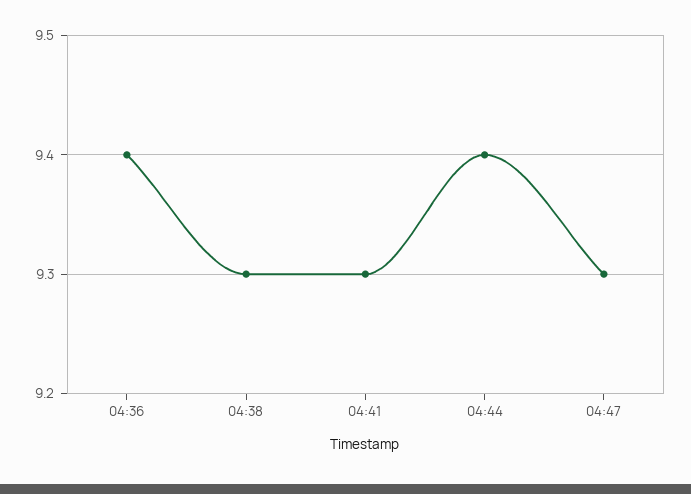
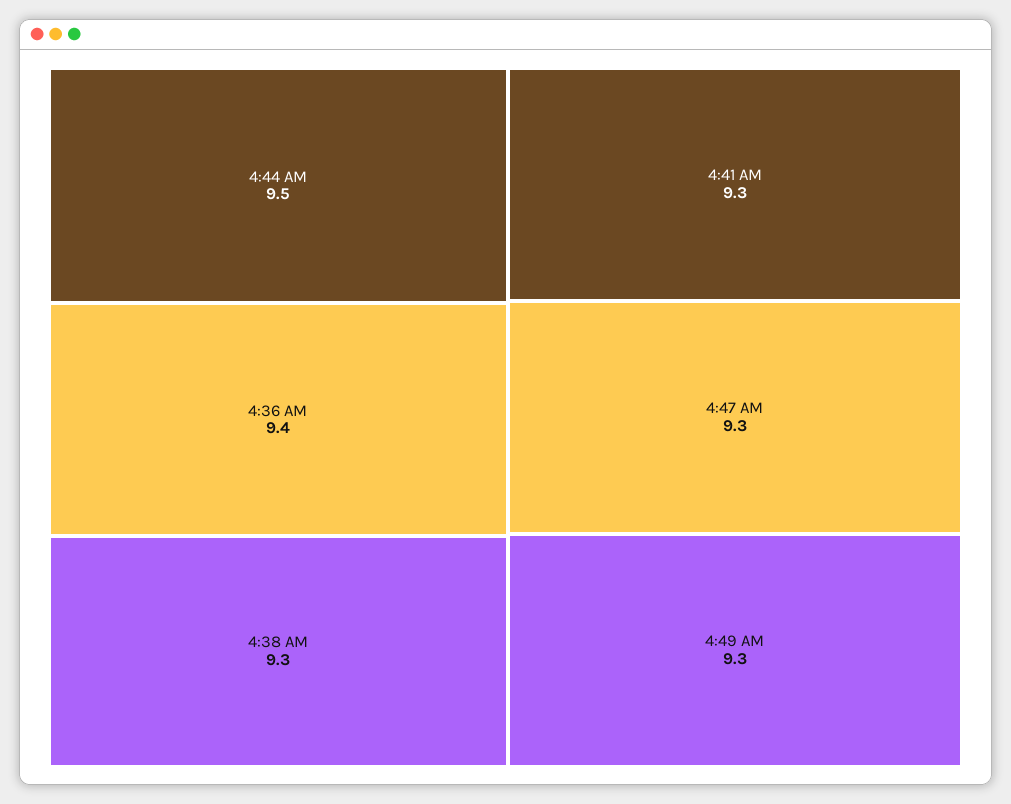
04:44: 9.4 -> 9.5
4:49 AM: none -> 9.3

